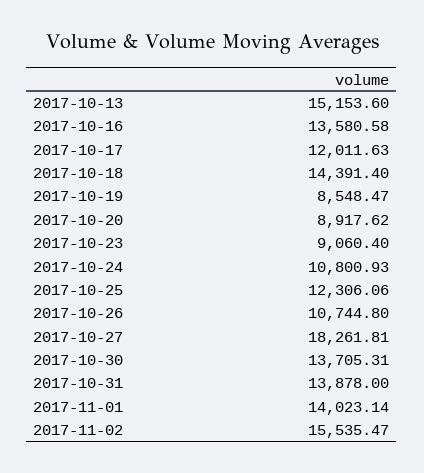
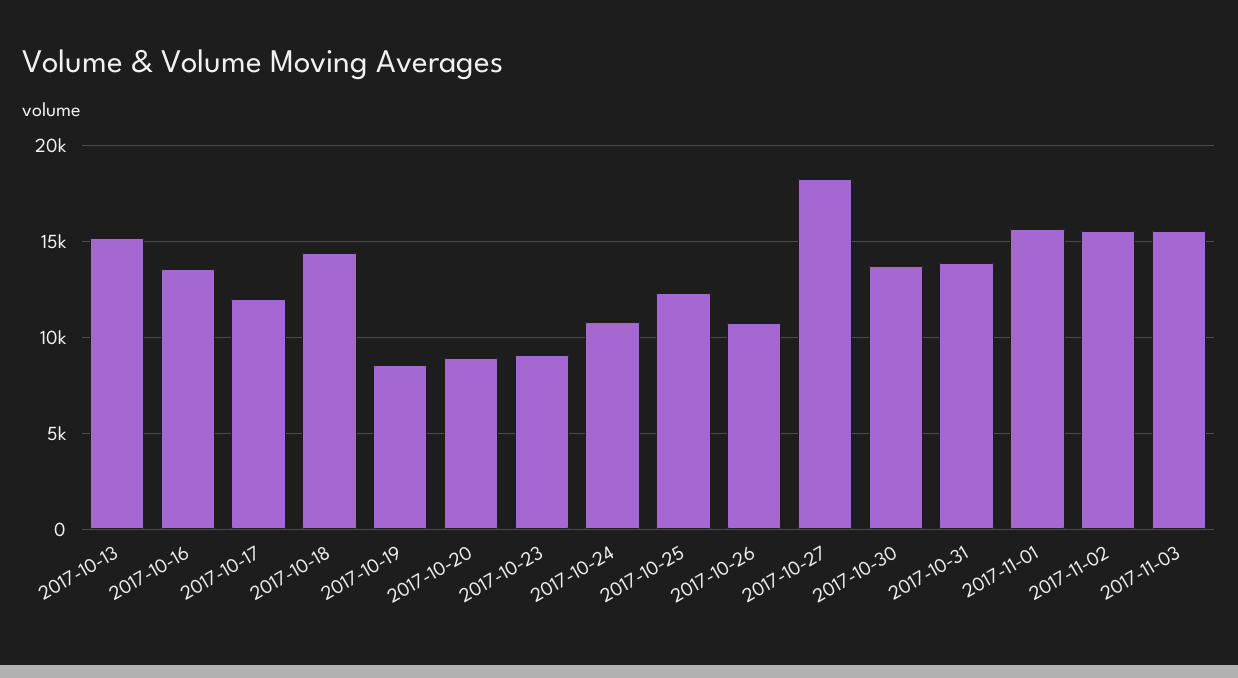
2017-11-01: 14023.14 -> 15500
2017-11-03: none -> 15500

